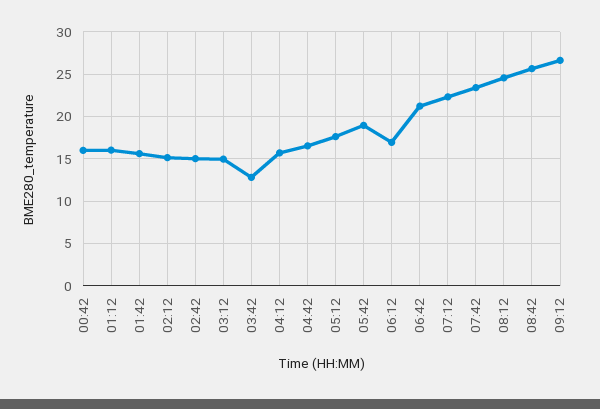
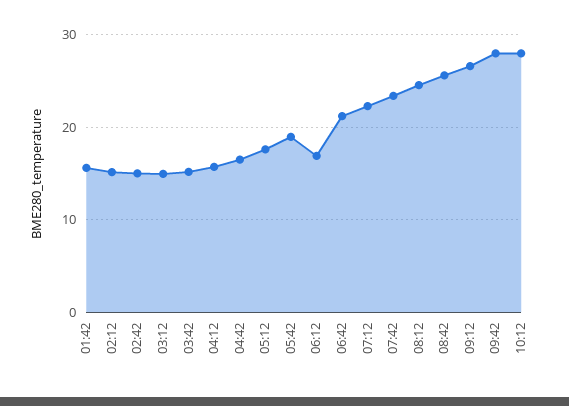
00:42: 16 -> none
01:12: 16 -> none
03:42: 13 -> 15
09:42: none -> 28
10:12: none -> 28

